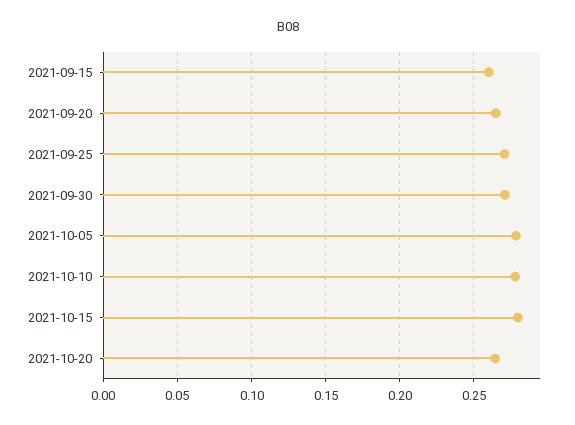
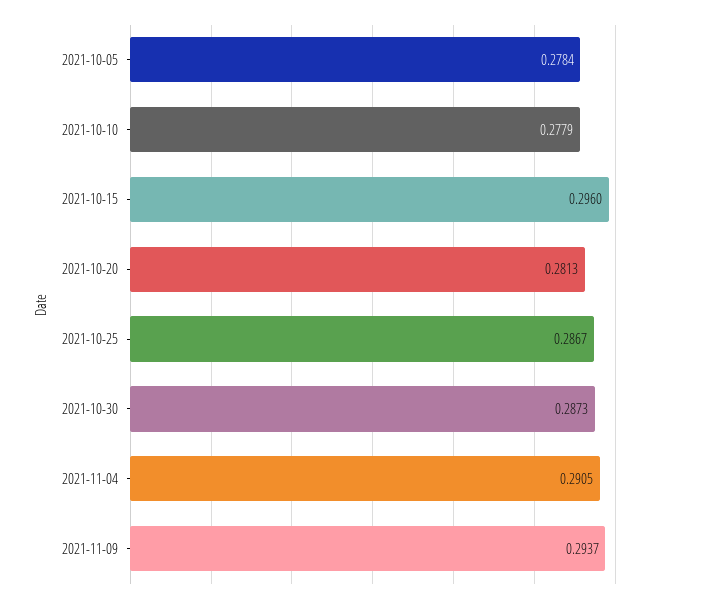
2021-09-15: 0.26 -> none
2021-09-20: 0.265 -> none
2021-09-25: 0.27 -> none
2021-09-30: 0.27 -> none
2021-10-15: 0.28 -> 0.296
2021-10-20: 0.265 -> 0.2813
2021-10-25: none -> 0.2867
2021-10-30: none -> 0.2873
2021-11-04: none -> 0.2905
2021-11-09: none -> 0.2937

